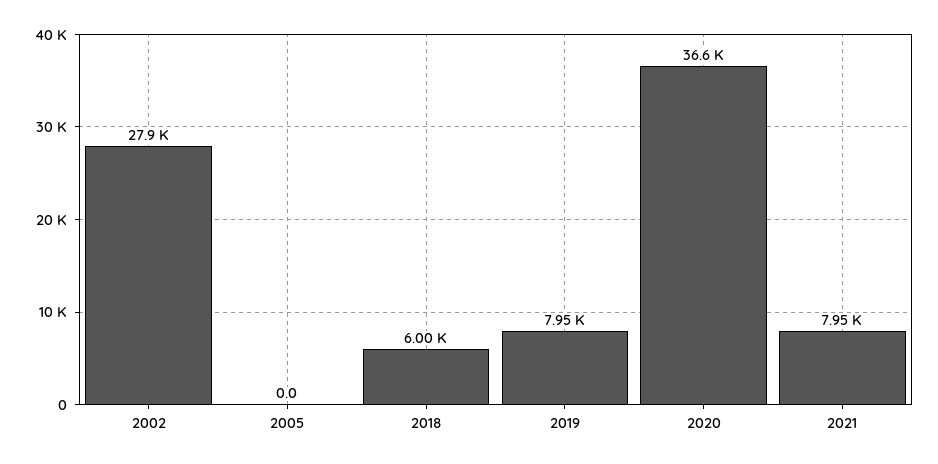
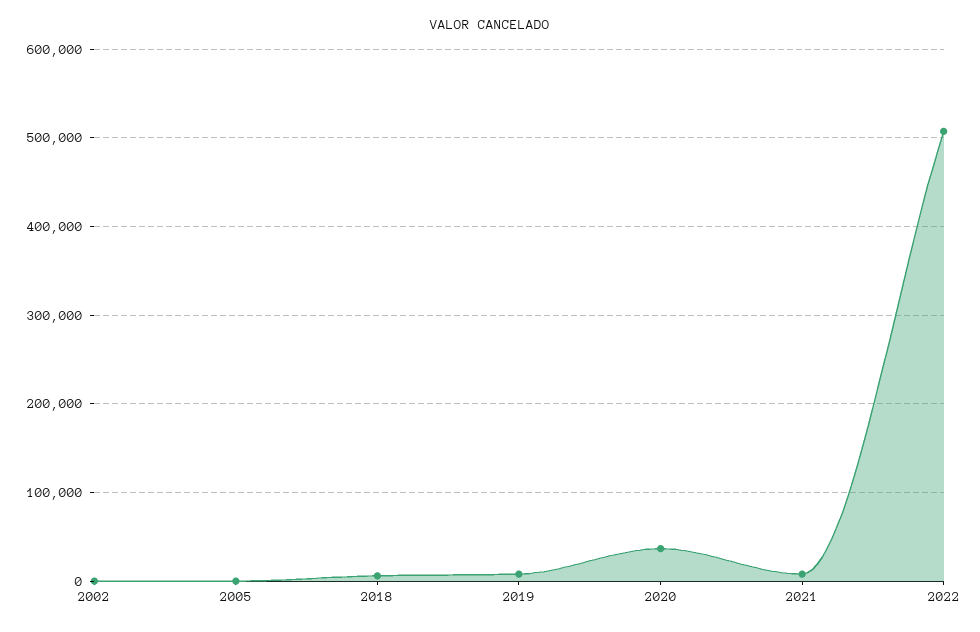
2002: 27900 -> 0
2022: none -> 510000

